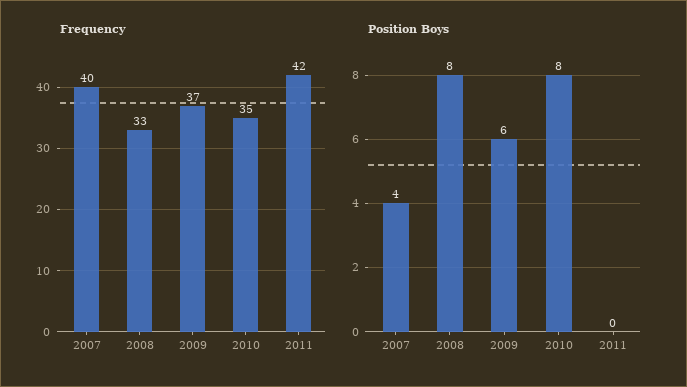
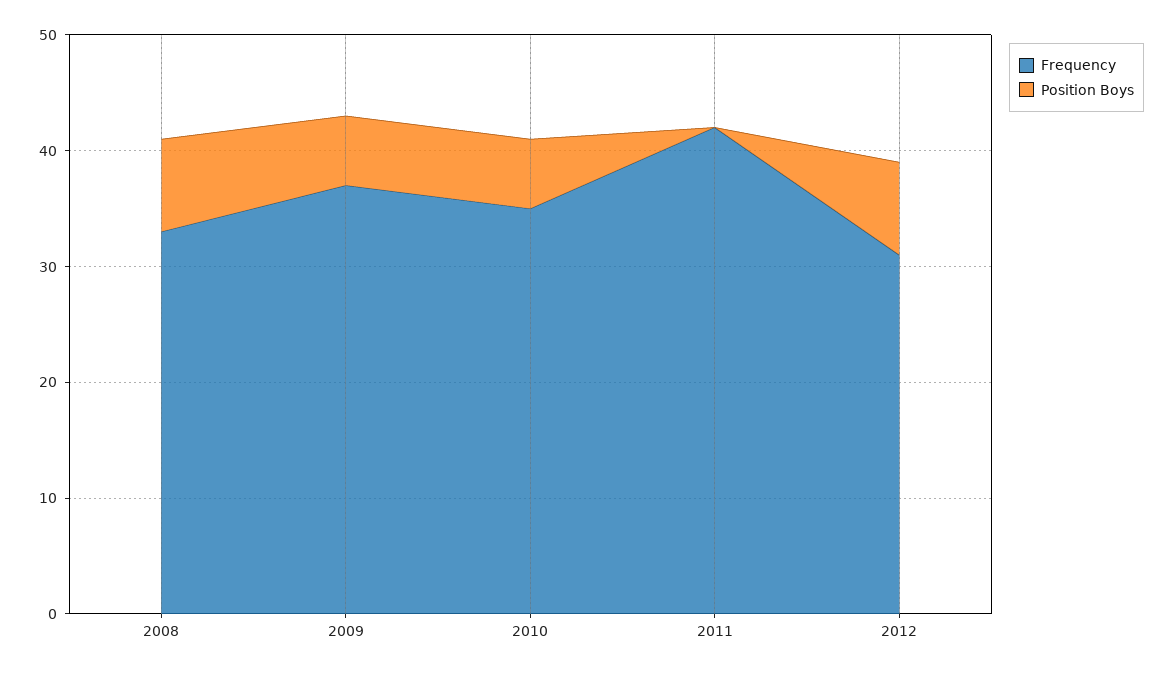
Frequency, 2007: 40 -> none
Position Boys, 2007: 4 -> none
Position Boys, 2010: 8 -> 6
Frequency, 2012: none -> 31
Position Boys, 2012: none -> 8

